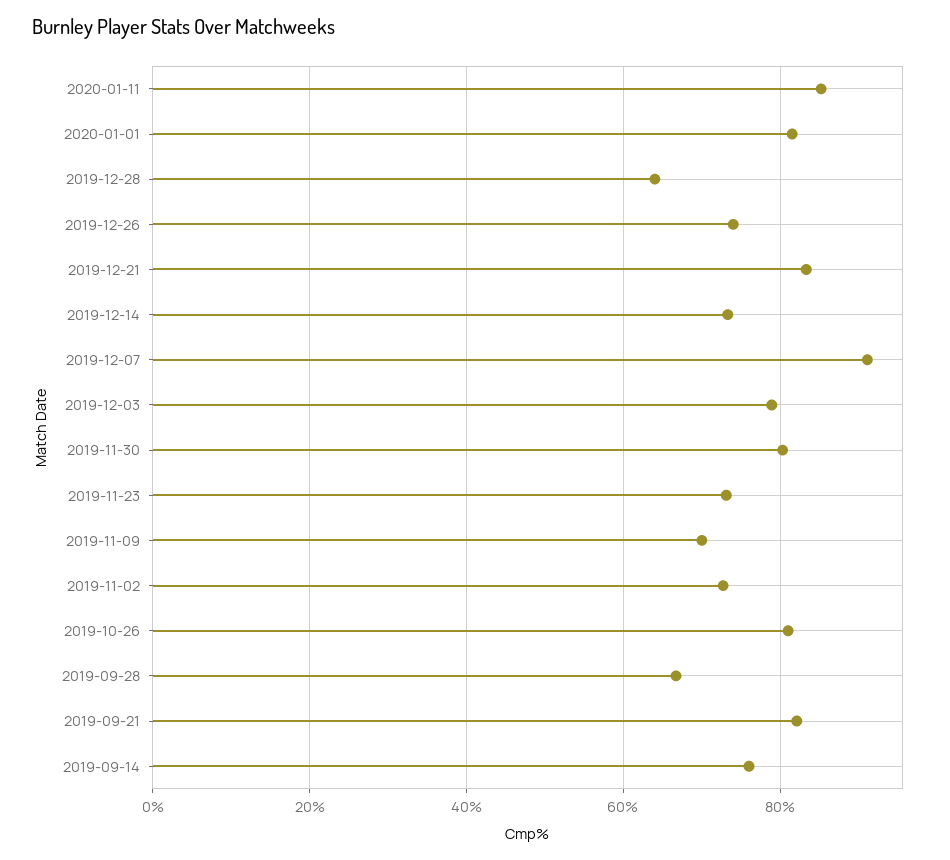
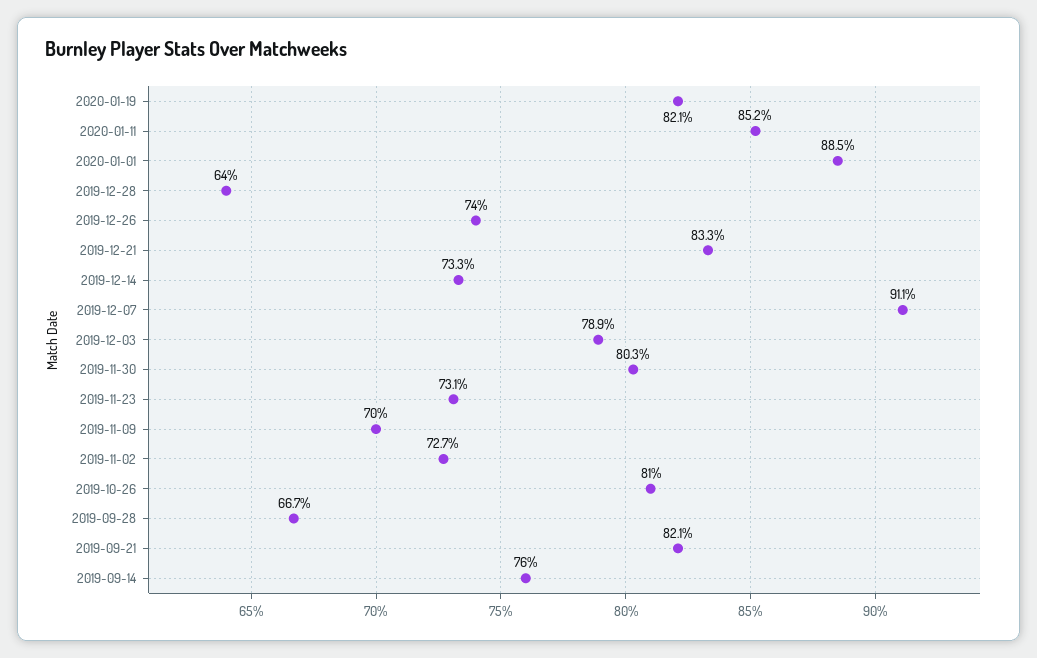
2020-01-01: 82 -> 88.5
2020-01-19: none -> 82.1

